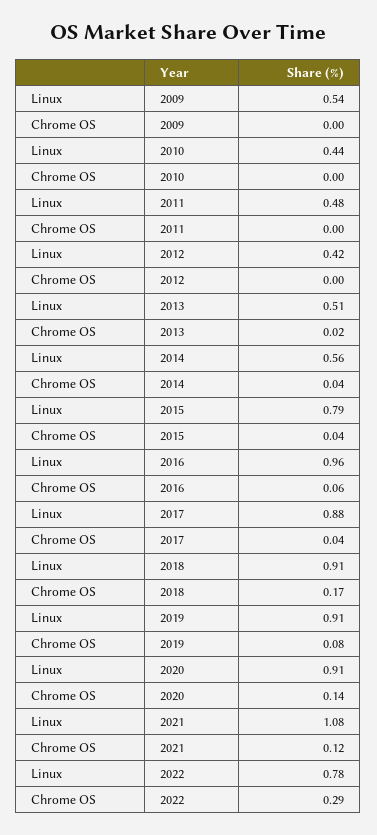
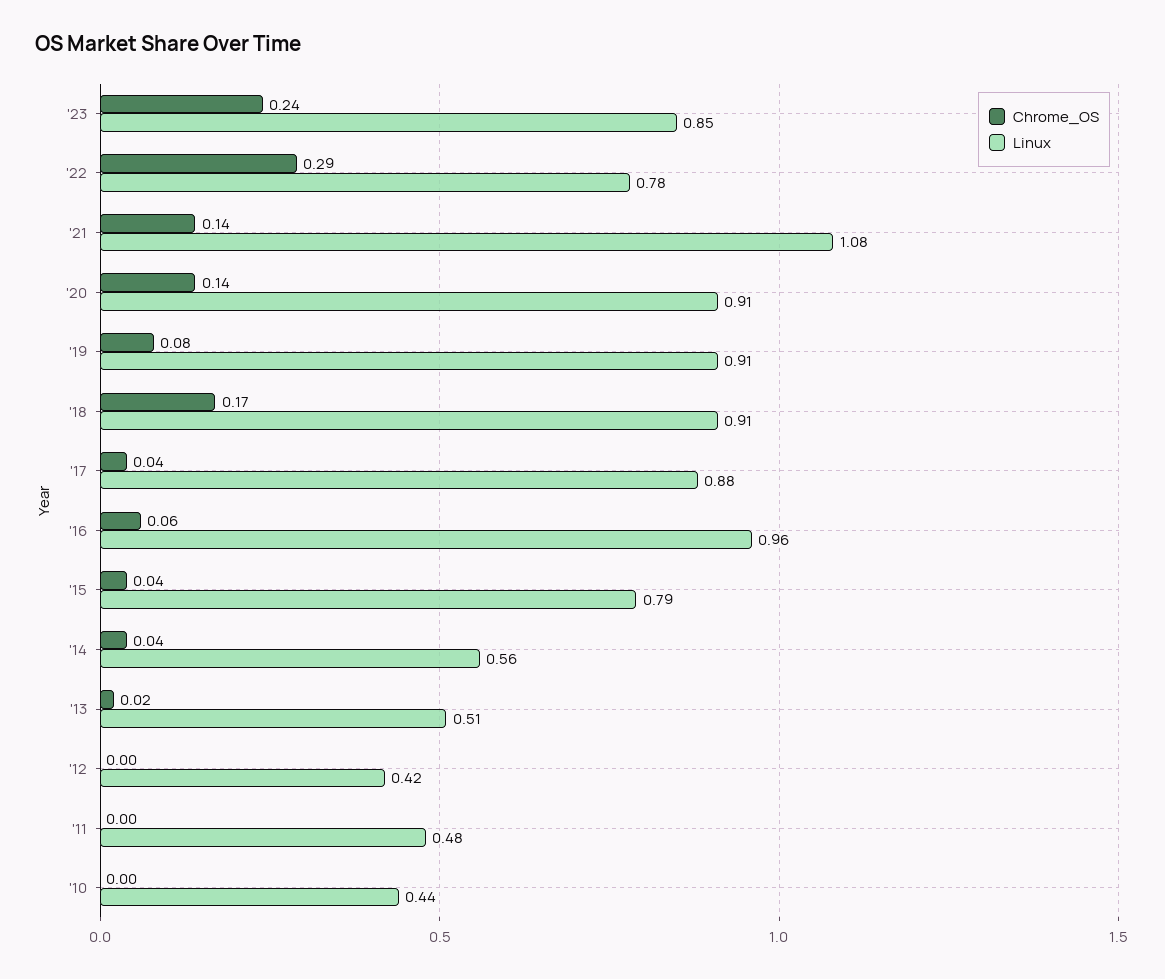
Linux, 2009: 0.54 -> none
Chrome OS, 2009: 0 -> none
Chrome OS, 2021: 0.12 -> 0.14
Chrome OS, '23: none -> 0.24
Linux, '23: none -> 0.85

